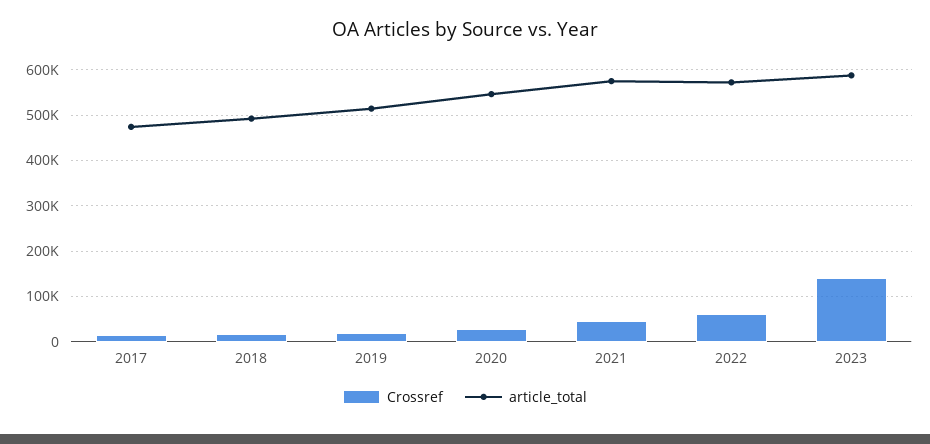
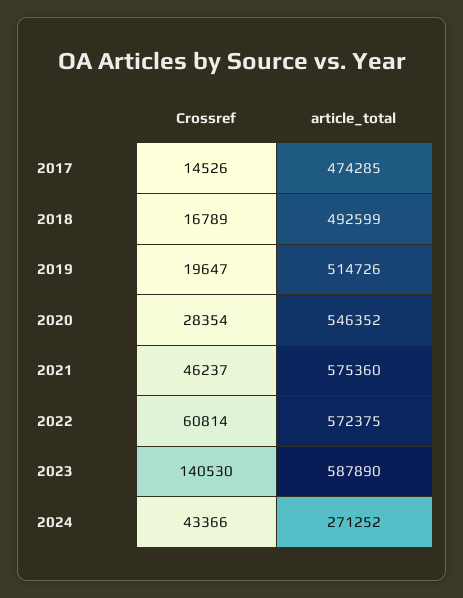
Crossref, 2024: none -> 43366
article_total, 2024: none -> 271252

